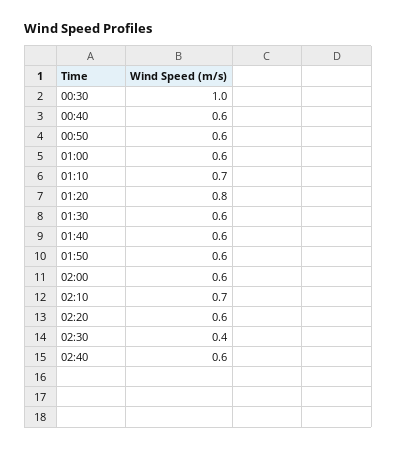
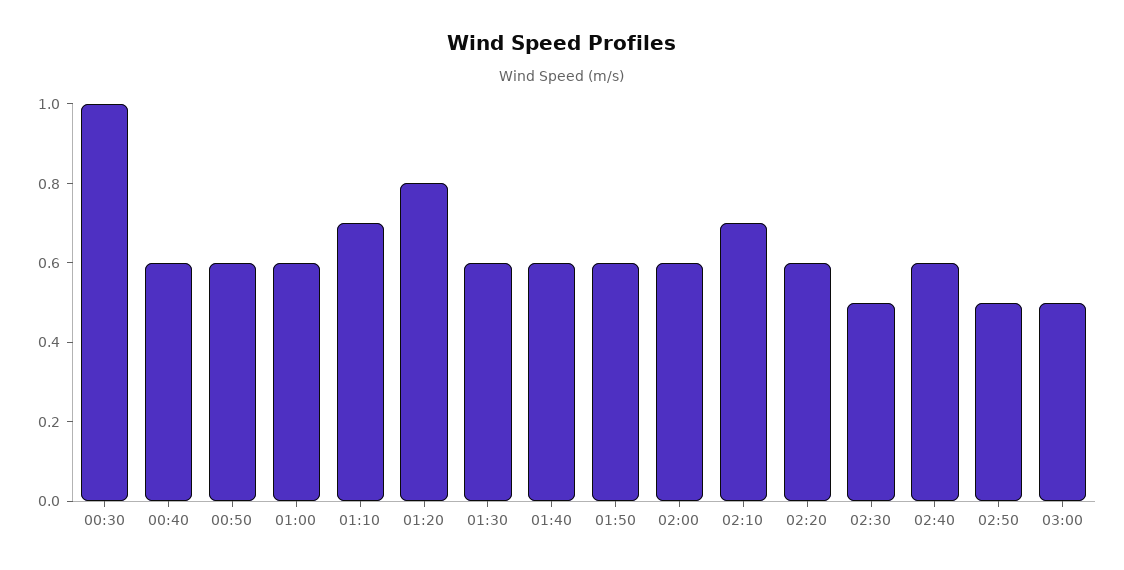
02:30: 0.4 -> 0.5
02:50: none -> 0.5
03:00: none -> 0.5

